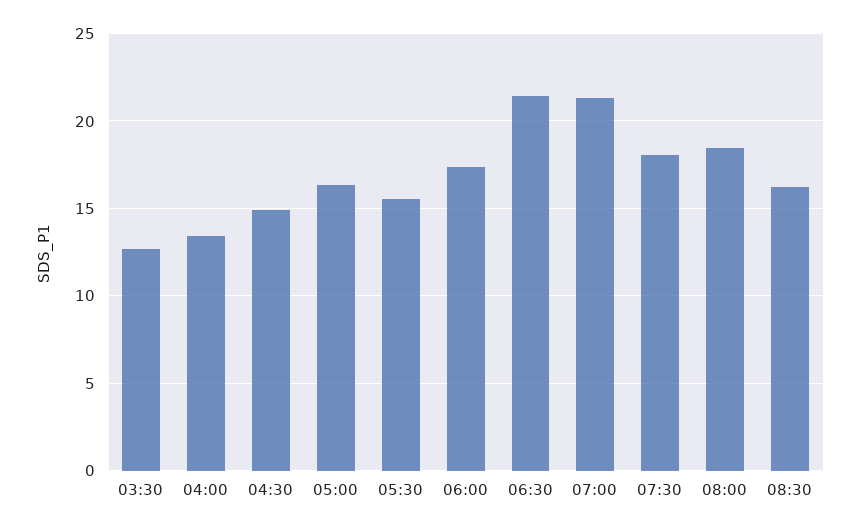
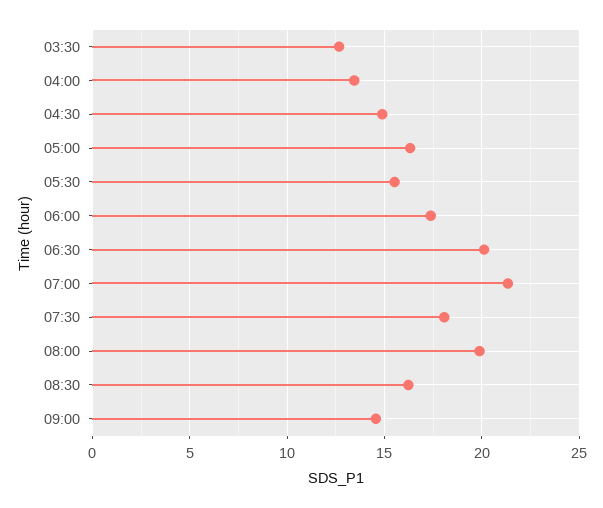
06:30: 21.5 -> 20
08:00: 18.5 -> 20
09:00: none -> 14.5

